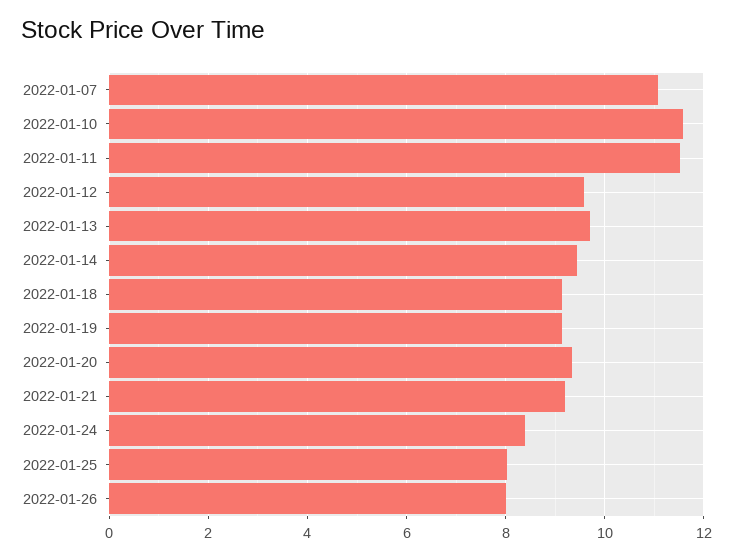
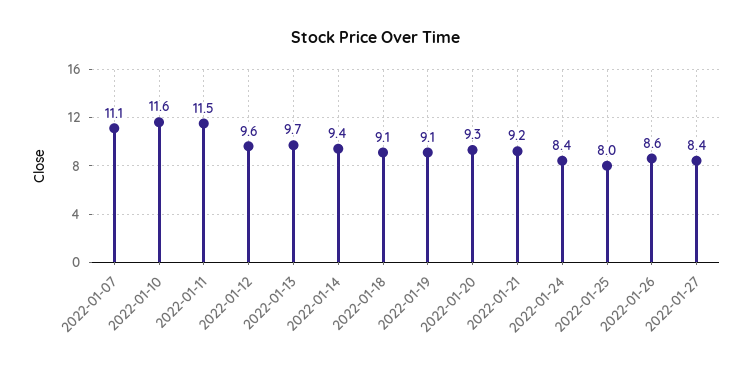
2022-01-26: 8 -> 8.6
2022-01-27: none -> 8.4

